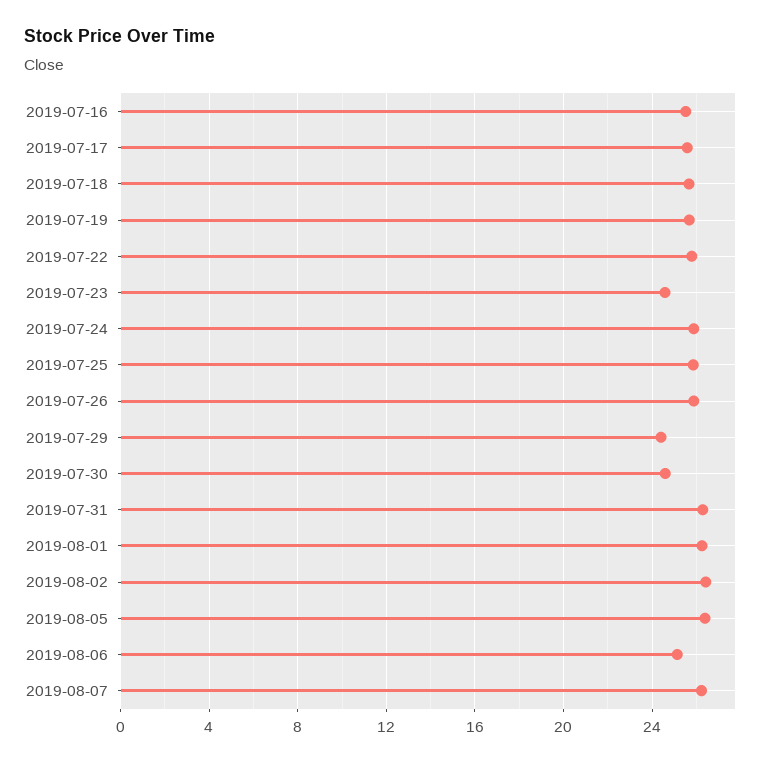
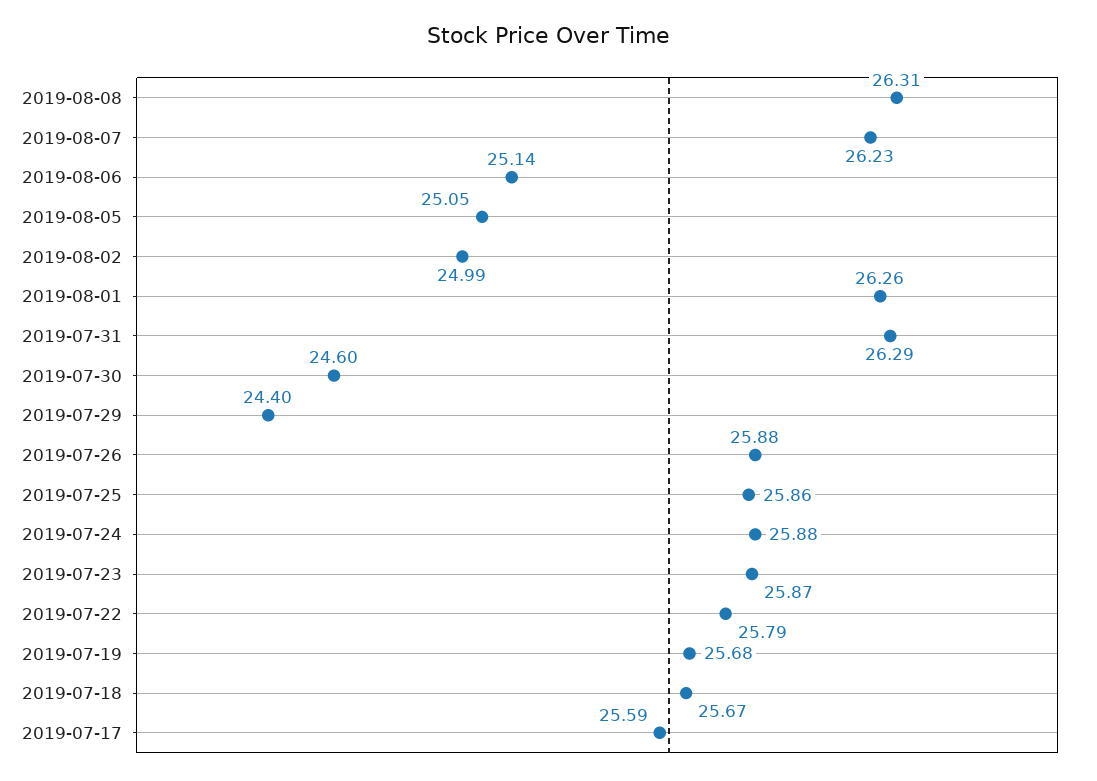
2019-07-16: 25.5 -> none
2019-07-23: 24.5 -> 25.87
2019-08-02: 26.5 -> 24.99
2019-08-05: 26.5 -> 25.05
2019-08-08: none -> 26.31

